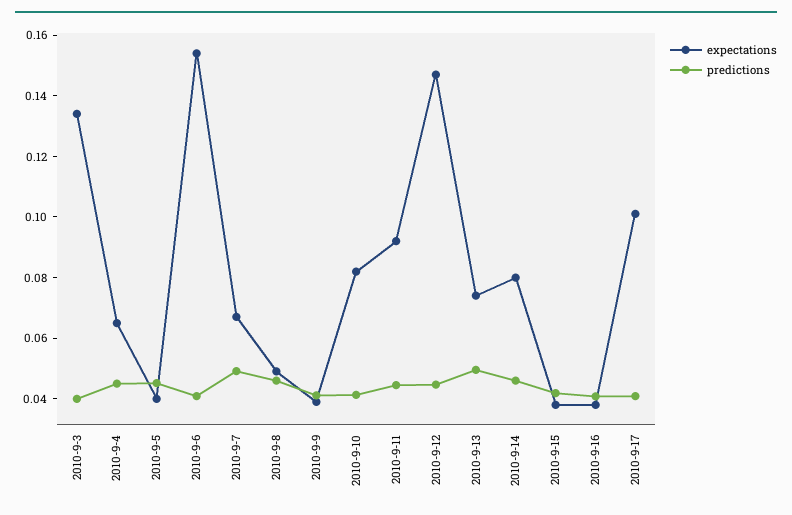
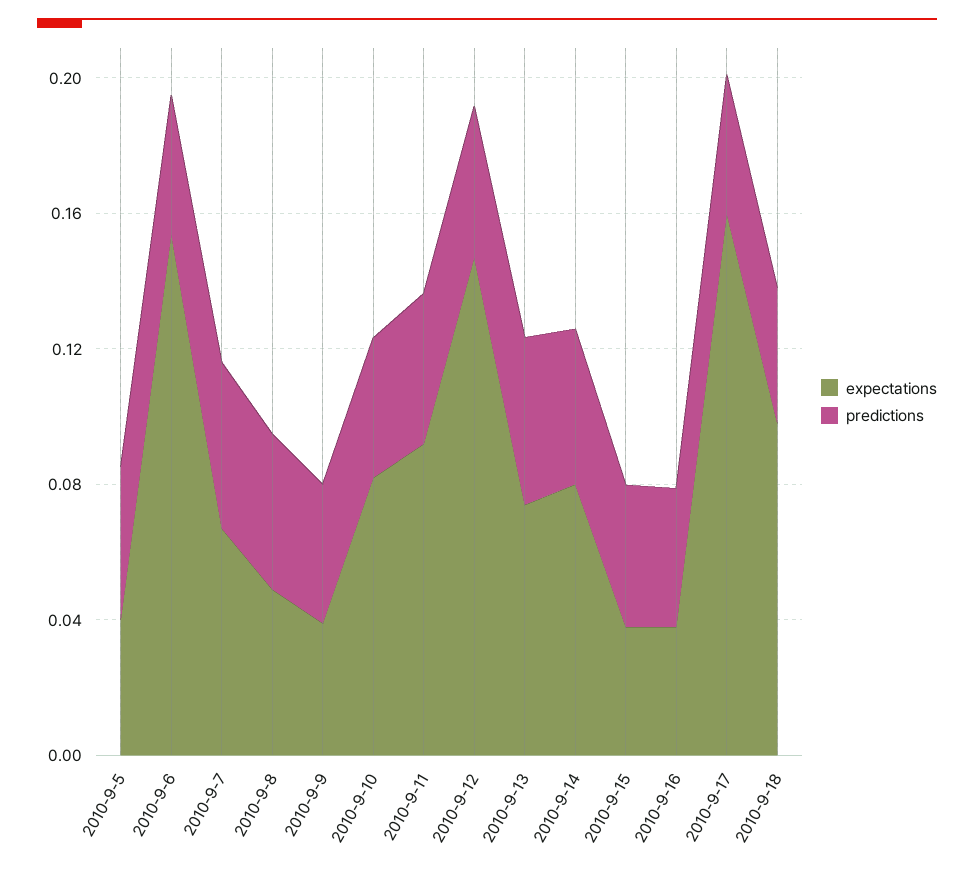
expectations, 2010-9-3: 0.135 -> none
predictions, 2010-9-3: 0.04 -> none
expectations, 2010-9-4: 0.065 -> none
predictions, 2010-9-4: 0.045 -> none
expectations, 2010-9-17: 0.1 -> 0.16
expectations, 2010-9-18: none -> 0.1
predictions, 2010-9-18: none -> 0.04

